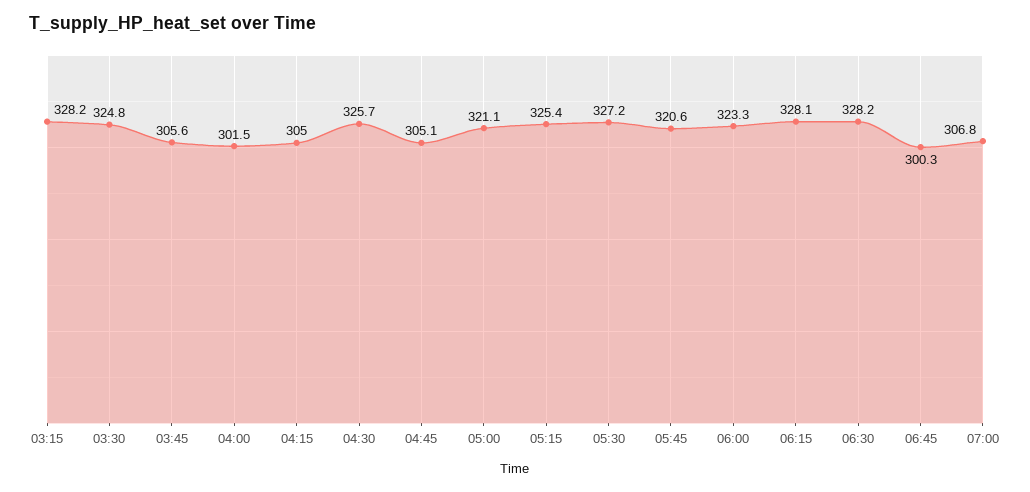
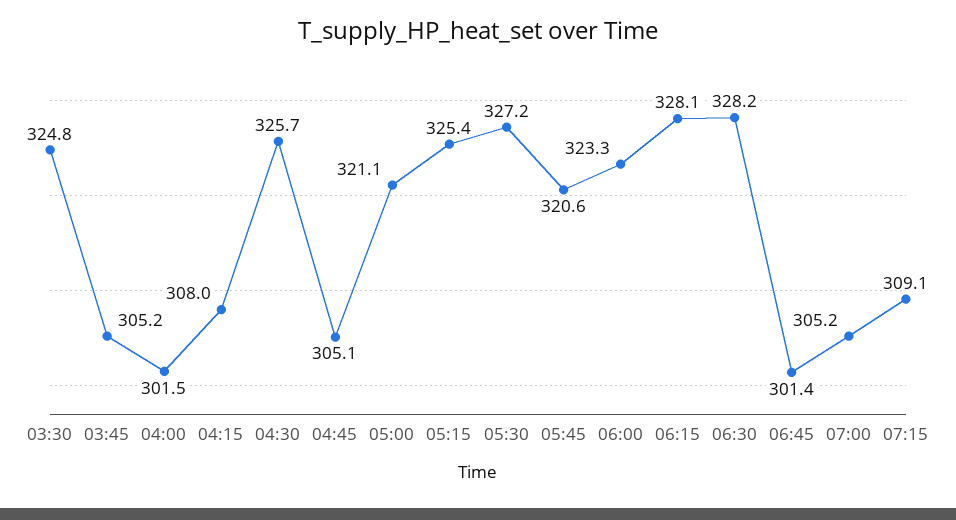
03:15: 328.2 -> none
03:45: 305.6 -> 305.2
04:15: 305 -> 308
06:45: 300.3 -> 301.4
07:00: 306.8 -> 305.2
07:15: none -> 309.1

